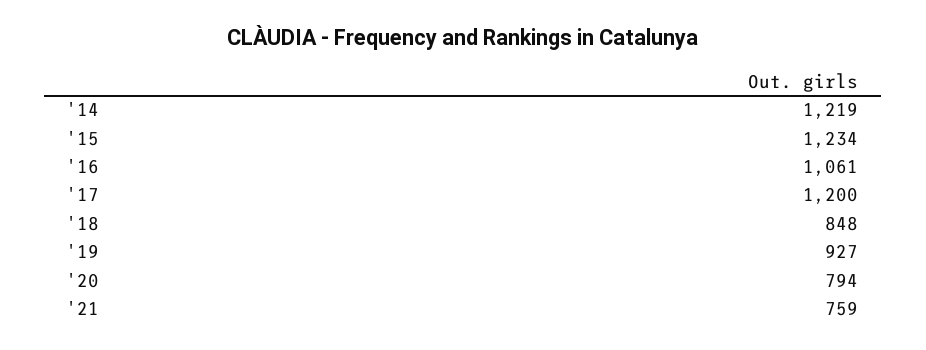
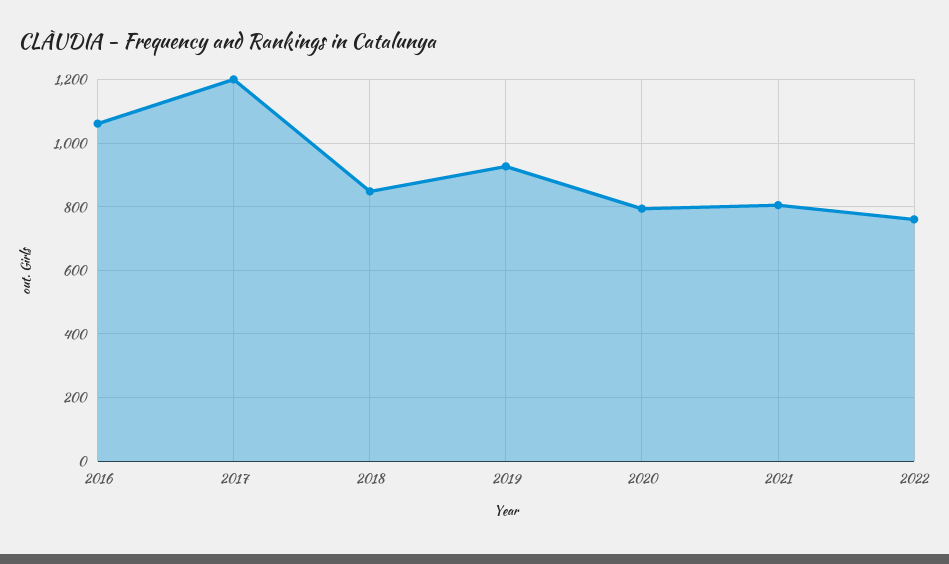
'14: 1219 -> none
'15: 1234 -> none
'21: 759 -> 800
2022: none -> 760

